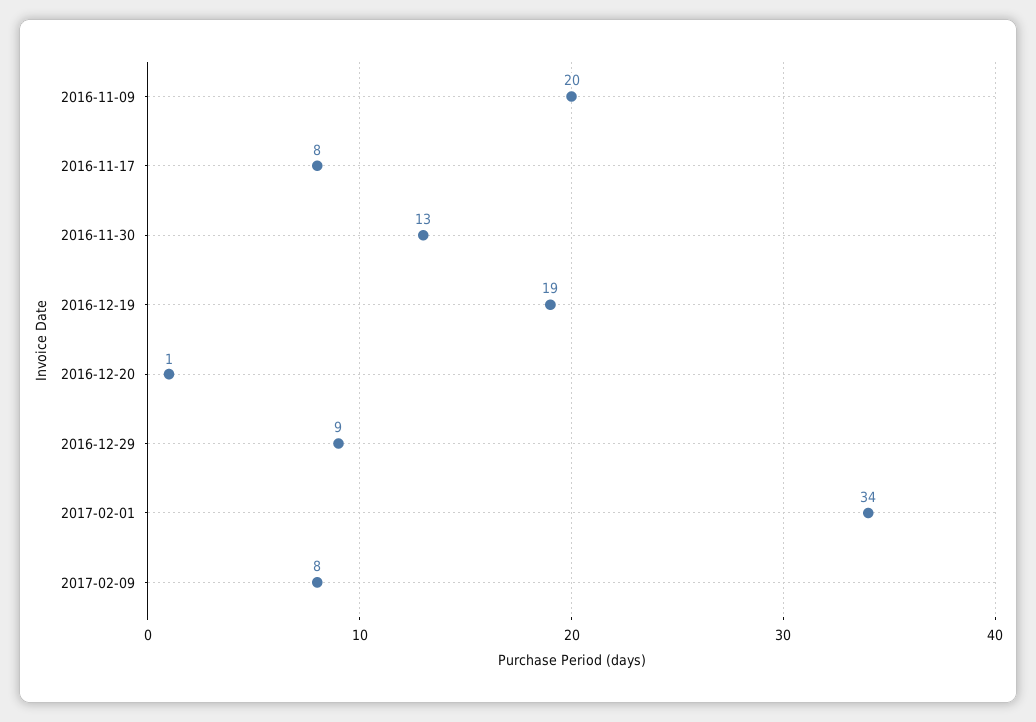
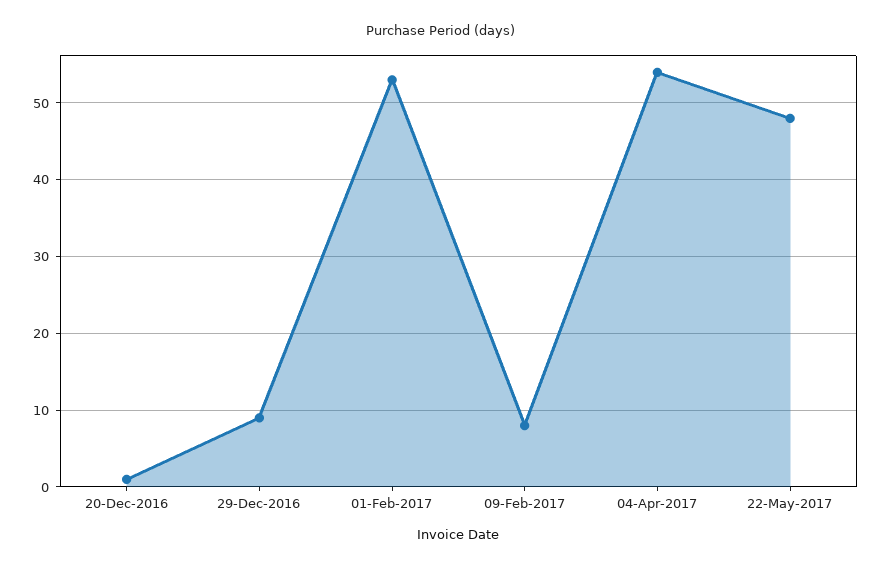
2016-11-09: 20 -> none
2016-11-17: 8 -> none
2016-11-30: 13 -> none
2016-12-19: 19 -> none
2017-02-01: 34 -> 53
04-Apr-2017: none -> 54
22-May-2017: none -> 48

